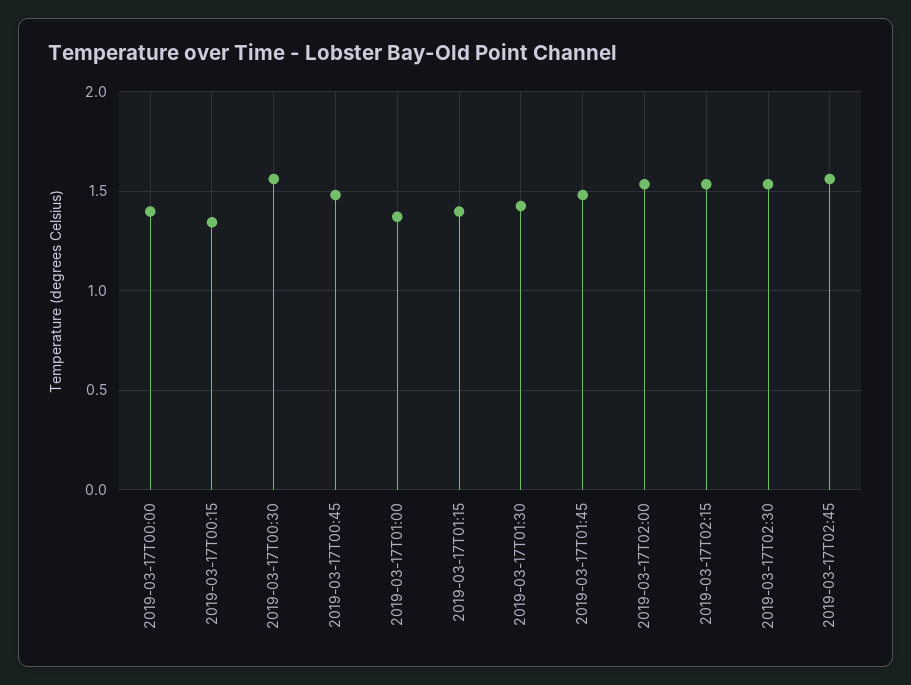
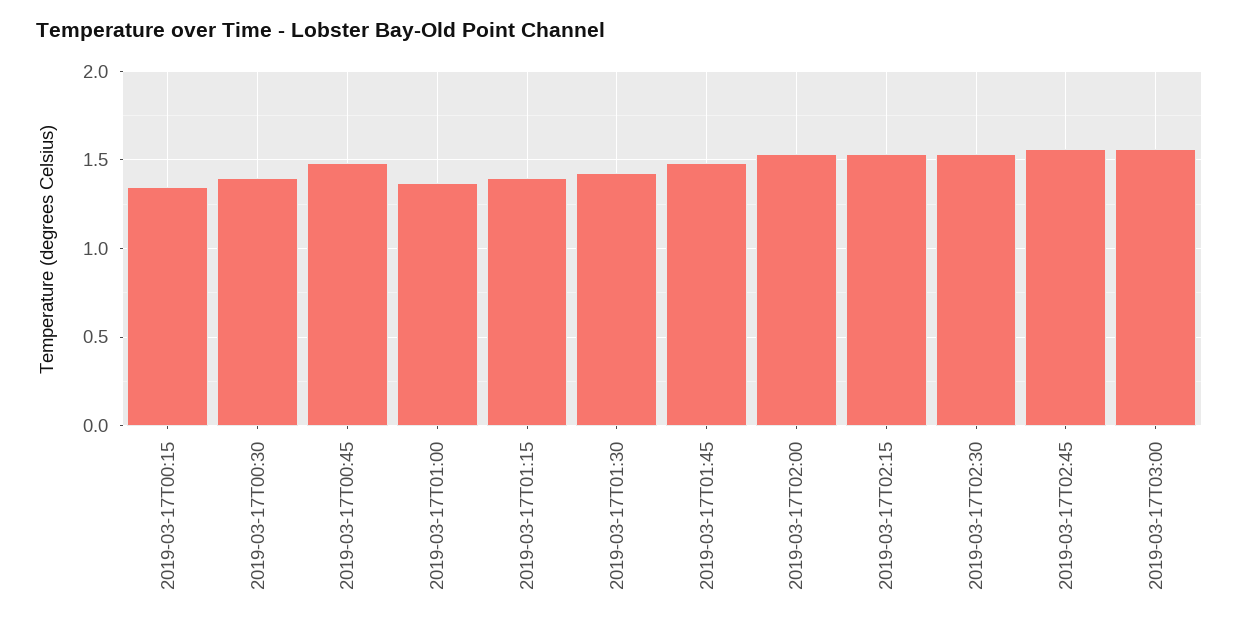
2019-03-17T00:00: 1.4 -> none
2019-03-17T00:30: 1.55 -> 1.4
2019-03-17T03:00: none -> 1.55

